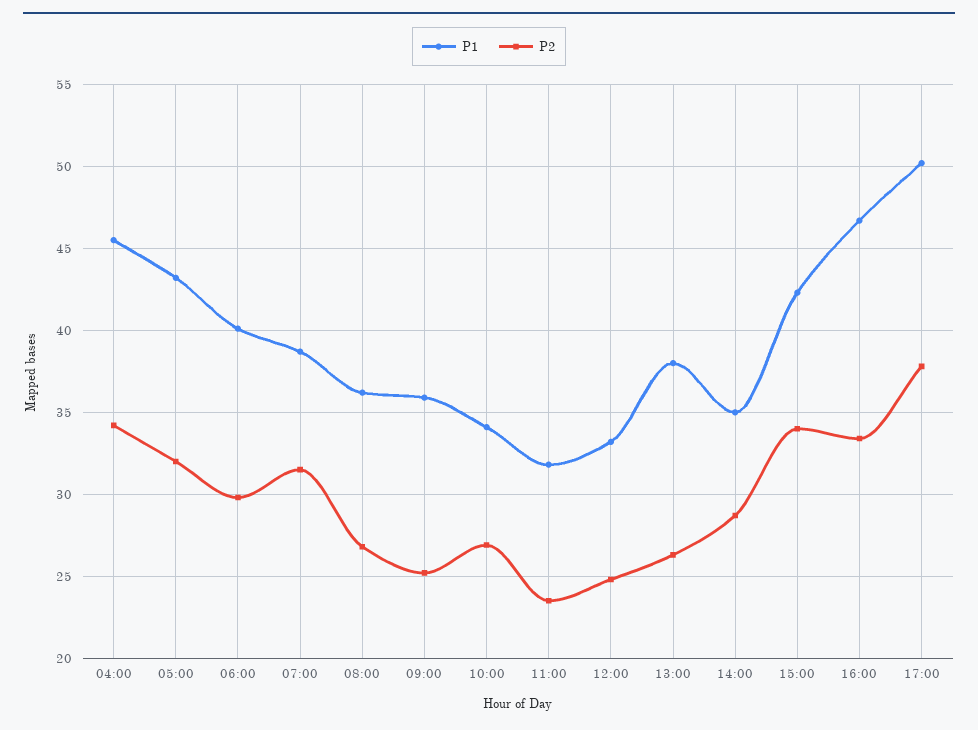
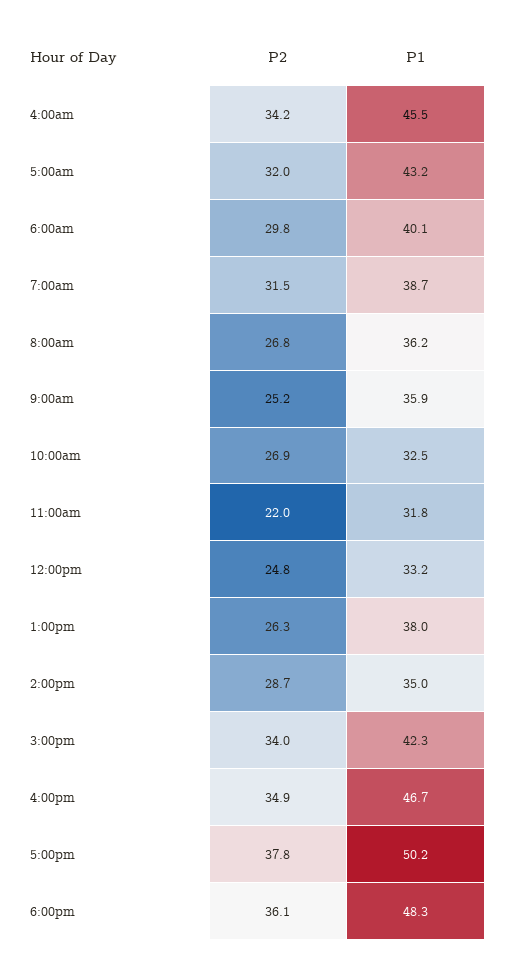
P1, 10:00: 34 -> 32.5
P2, 11:00: 23.5 -> 22
P2, 16:00: 33.5 -> 34.9
P2, 6:00pm: none -> 36.1
P1, 6:00pm: none -> 48.3

